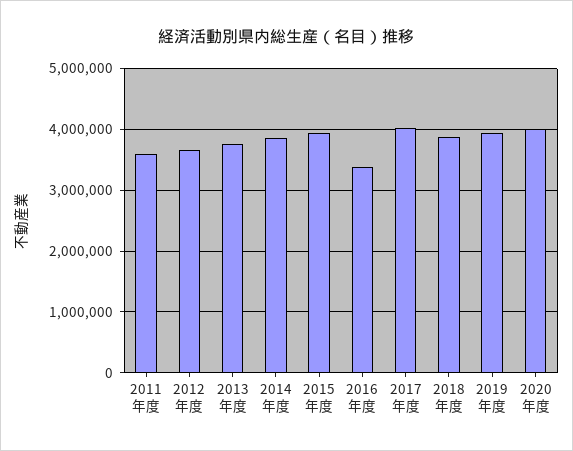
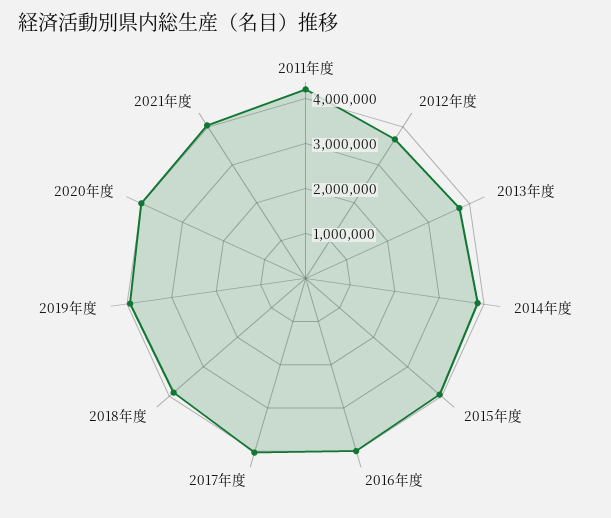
2011年度: 3600000 -> 4200000
2016年度: 3400000 -> 4000000
2021年度: none -> 4000000

